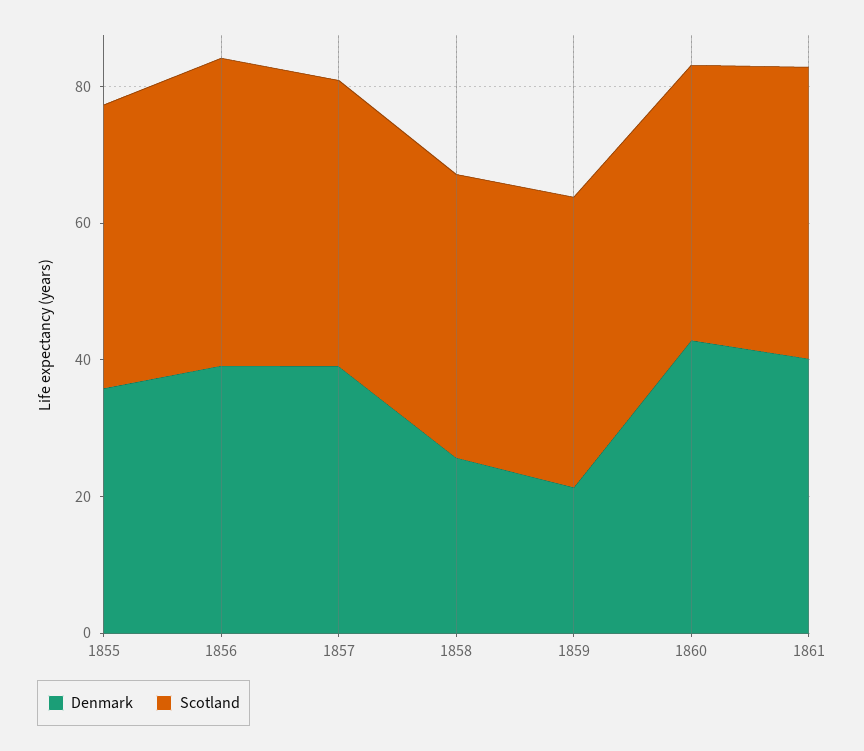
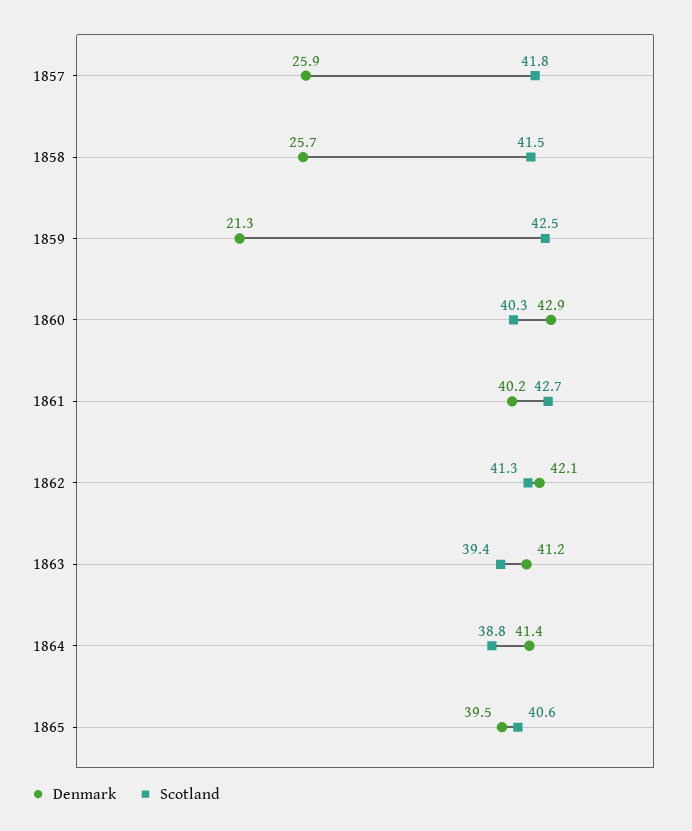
Denmark, 1855: 35 -> none
Scotland, 1855: 40 -> none
Denmark, 1856: 40 -> none
Scotland, 1856: 45 -> none
Denmark, 1857: 40 -> 25.9
Denmark, 1862: none -> 42.1
Scotland, 1862: none -> 41.3
Denmark, 1863: none -> 41.2
Scotland, 1863: none -> 39.4
Denmark, 1864: none -> 41.4
Scotland, 1864: none -> 38.8
Denmark, 1865: none -> 39.5
Scotland, 1865: none -> 40.6

